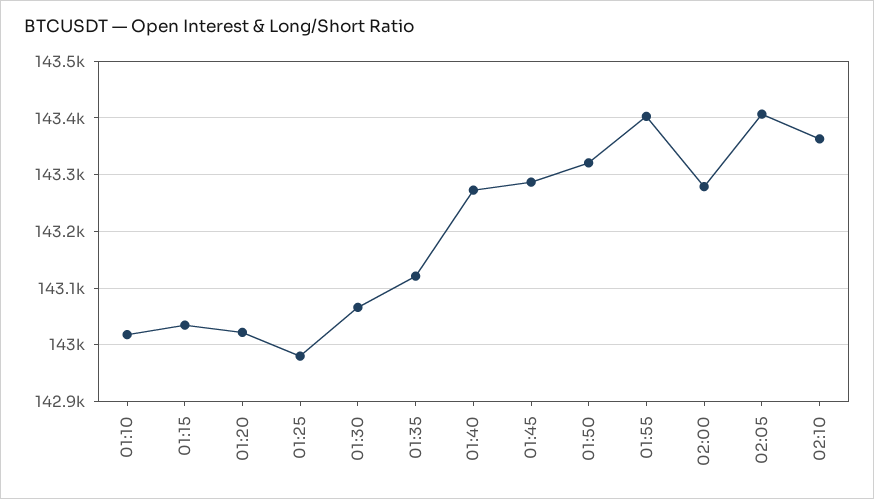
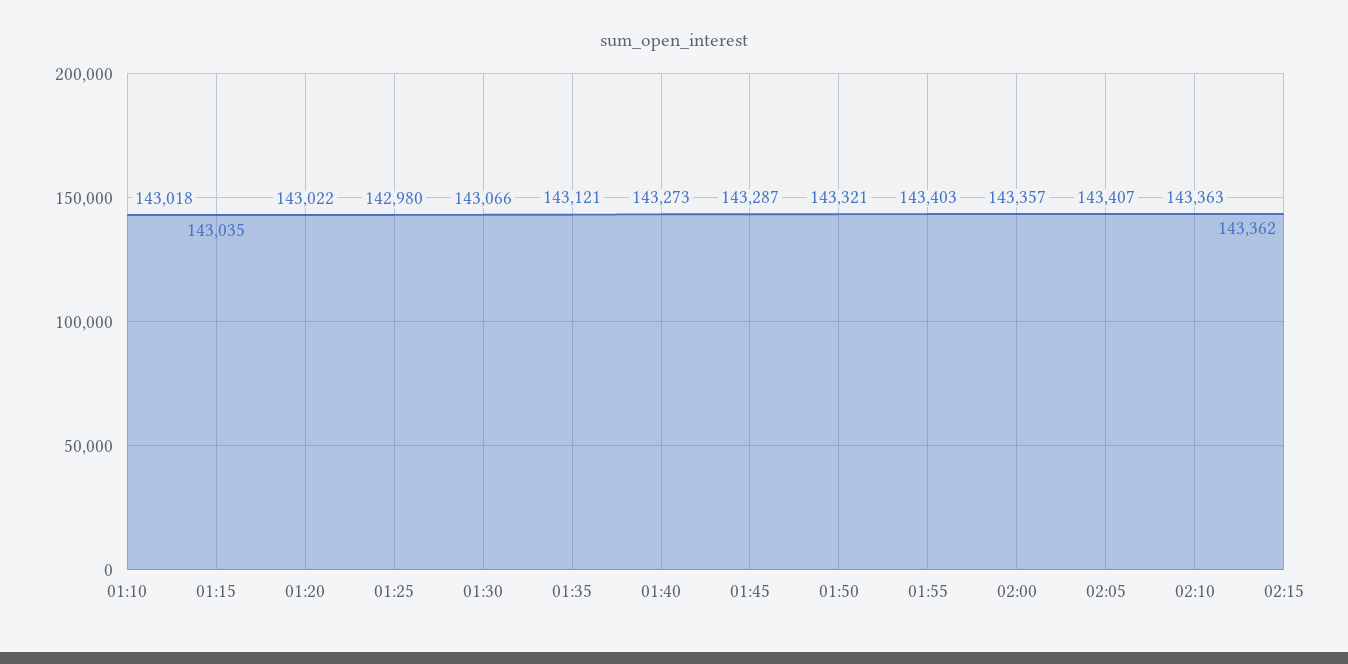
02:00: 143280 -> 143357
02:15: none -> 143362

